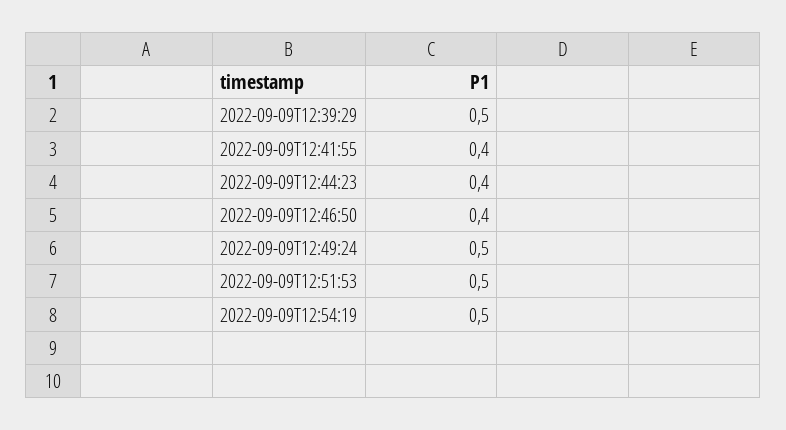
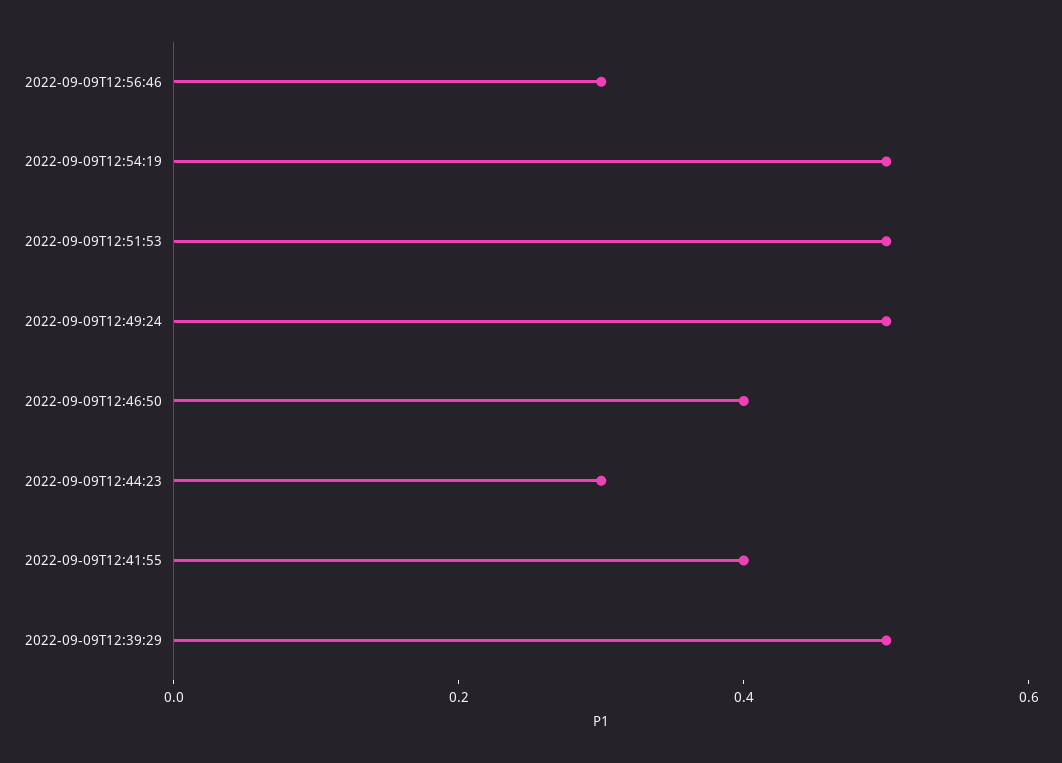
2022-09-09T12:44:23: 0.4 -> 0.3
2022-09-09T12:56:46: none -> 0.3

